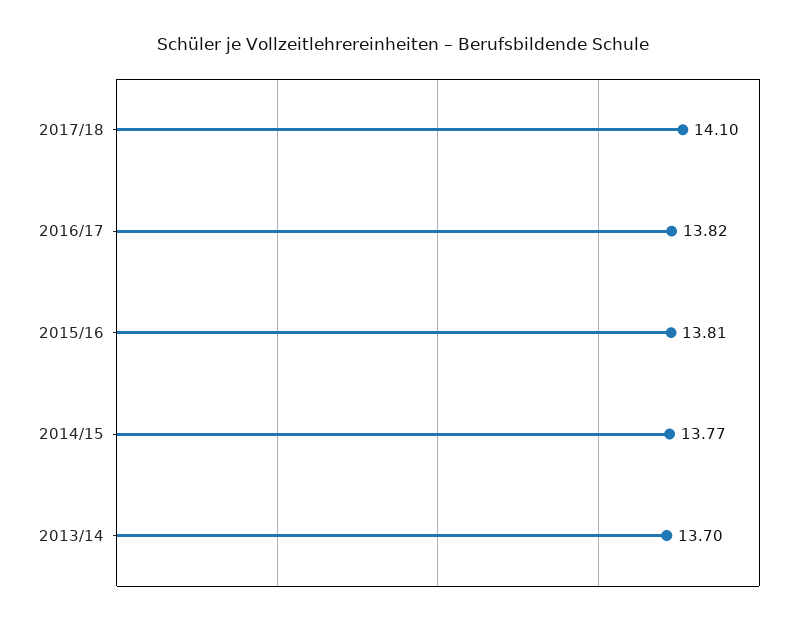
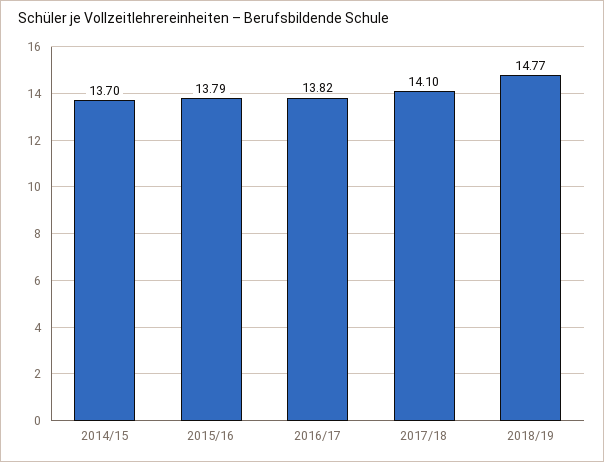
2015/16: 13.81 -> 13.79
2014/15: 13.77 -> 13.7
2013/14: 13.7 -> none
2018/19: none -> 14.77

